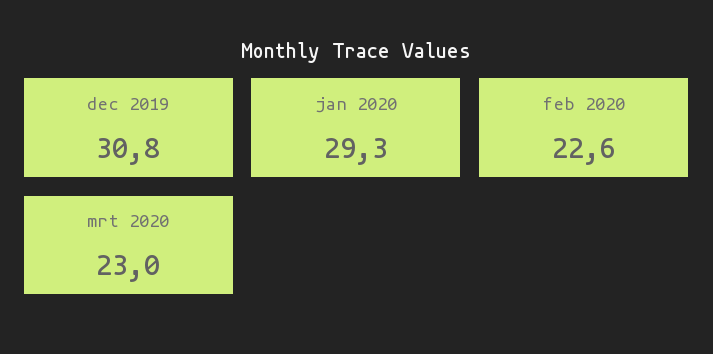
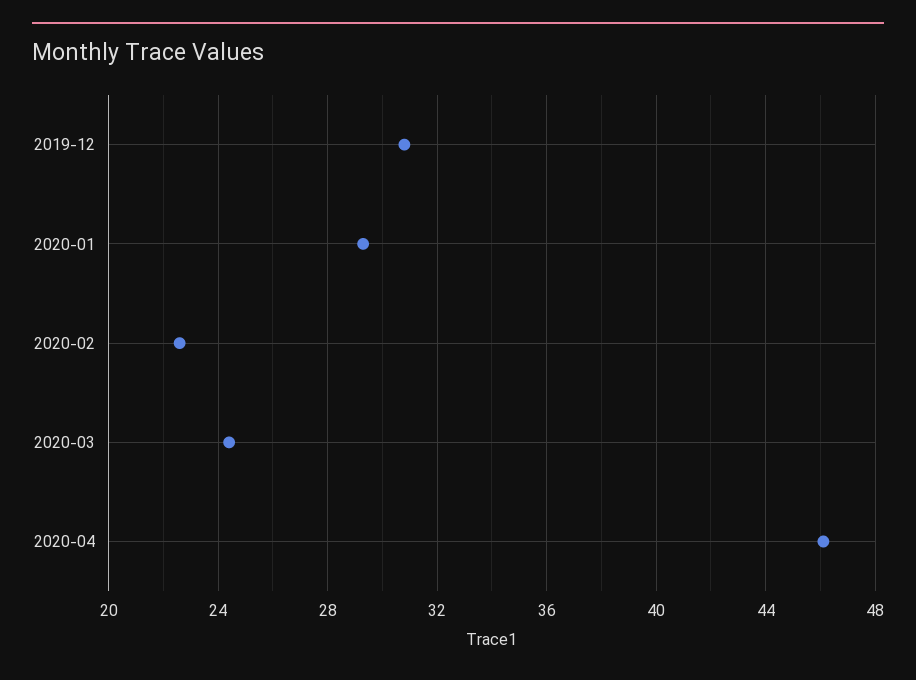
mrt 2020: 23 -> 24.5
2020-04: none -> 46

